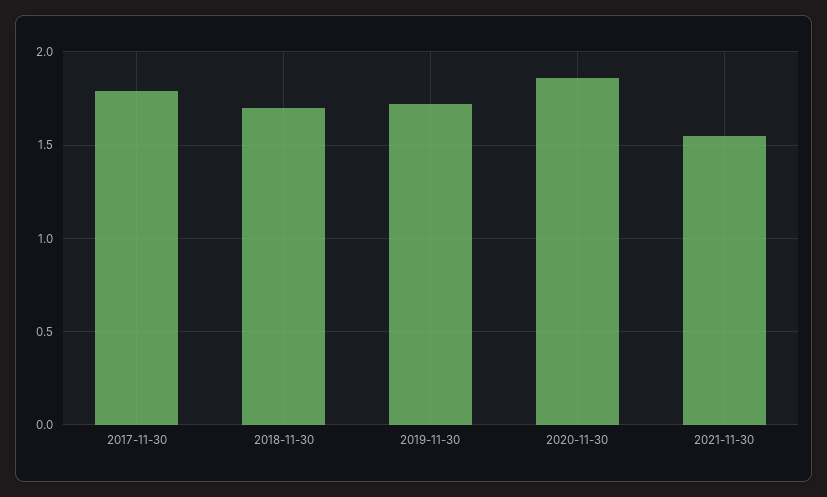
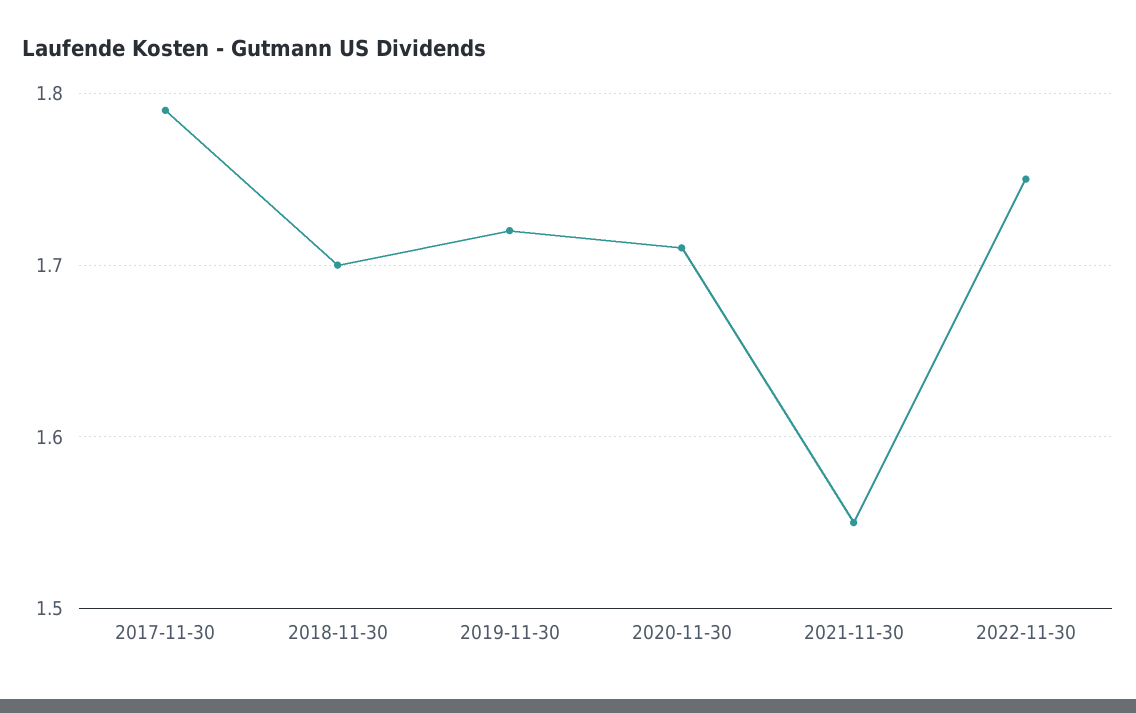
2020-11-30: 1.85 -> 1.71
2022-11-30: none -> 1.75

